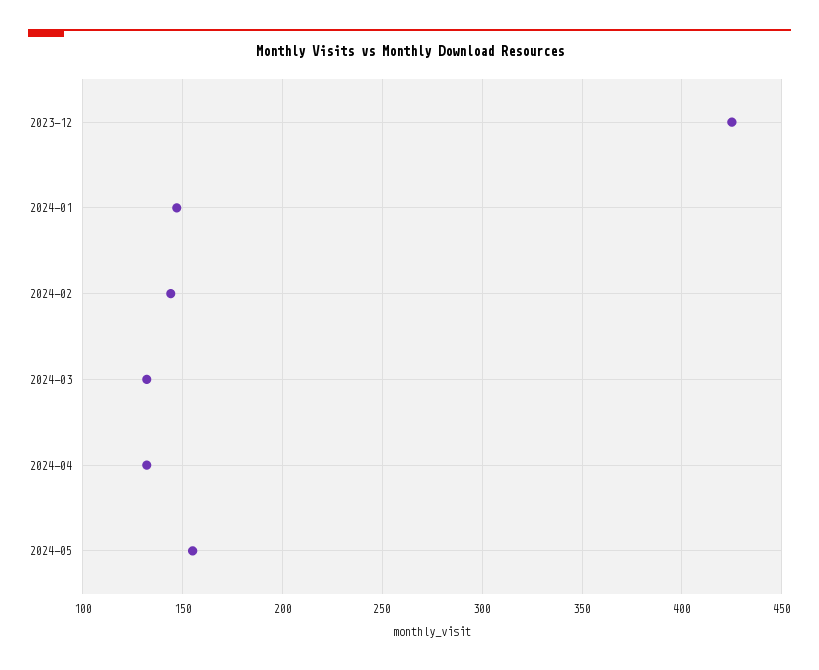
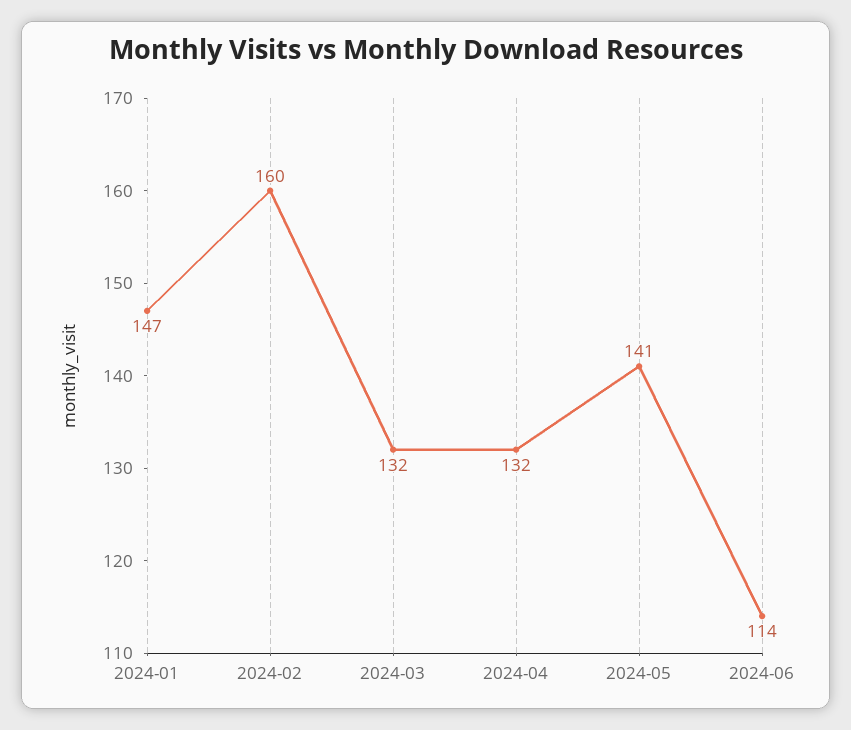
2023-12: 425 -> none
2024-02: 145 -> 160
2024-05: 155 -> 141
2024-06: none -> 114

